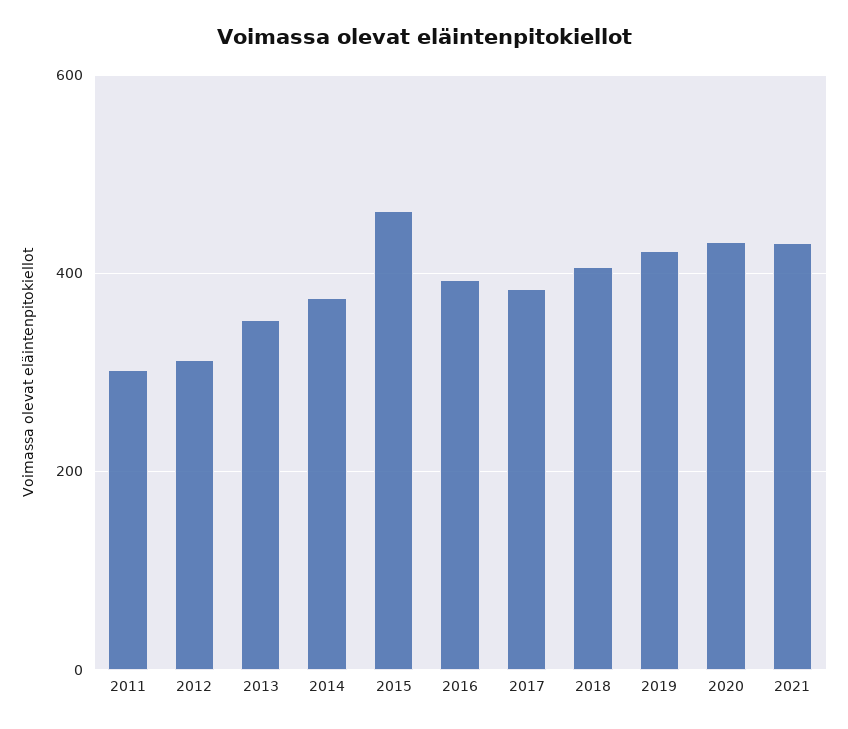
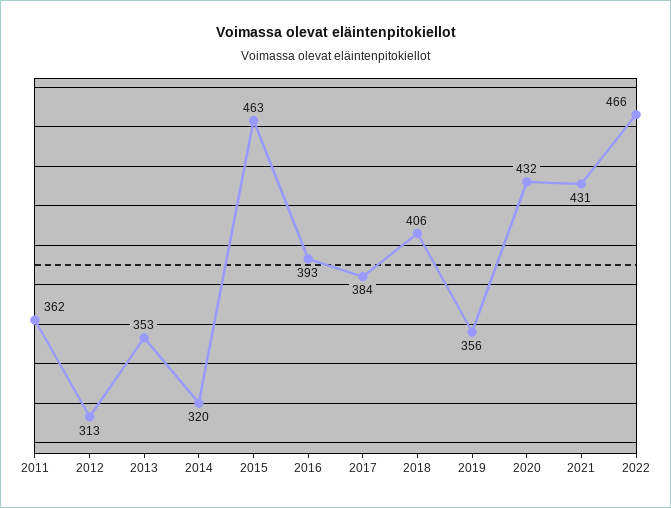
2011: 300 -> 362
2014: 380 -> 320
2019: 420 -> 356
2022: none -> 466

